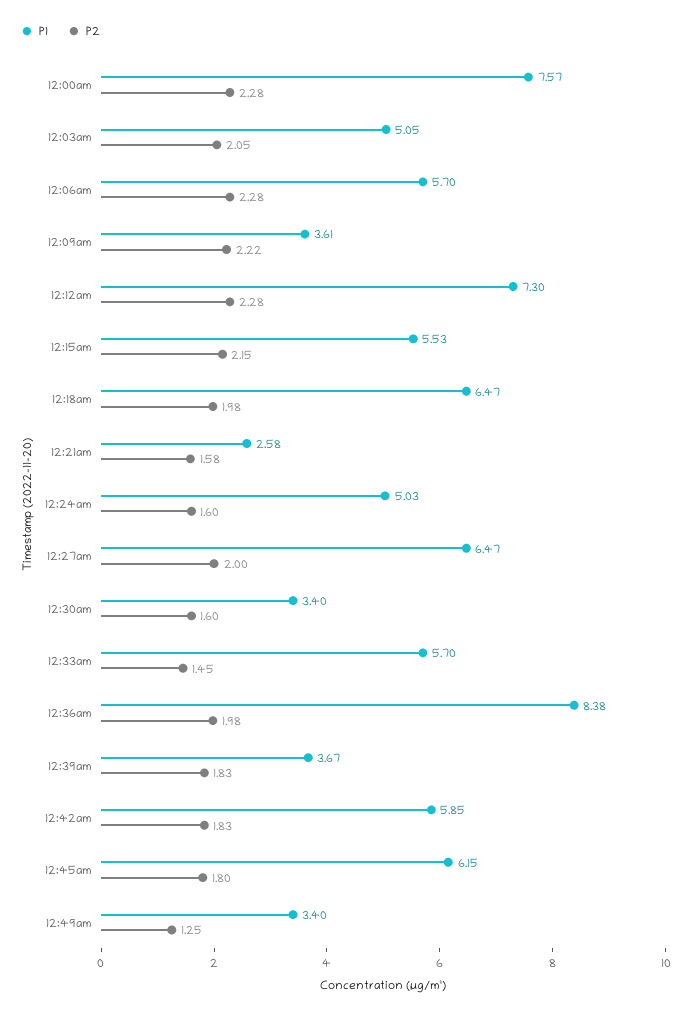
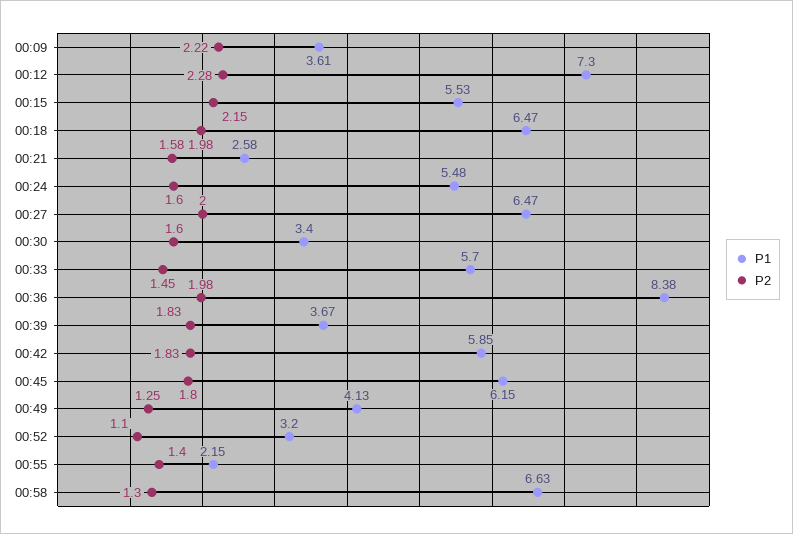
P1, 12:00am: 7.57 -> none
P2, 12:00am: 2.28 -> none
P1, 12:03am: 5.05 -> none
P2, 12:03am: 2.05 -> none
P1, 12:06am: 5.7 -> none
P2, 12:06am: 2.28 -> none
P1, 12:24am: 5.03 -> 5.48
P1, 12:49am: 3.4 -> 4.13
P1, 00:52: none -> 3.2
P2, 00:52: none -> 1.1
P1, 00:55: none -> 2.15
P2, 00:55: none -> 1.4
P1, 00:58: none -> 6.63
P2, 00:58: none -> 1.3

